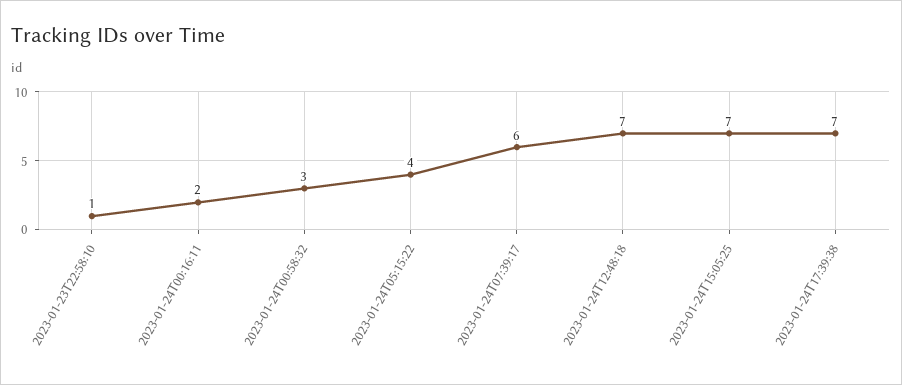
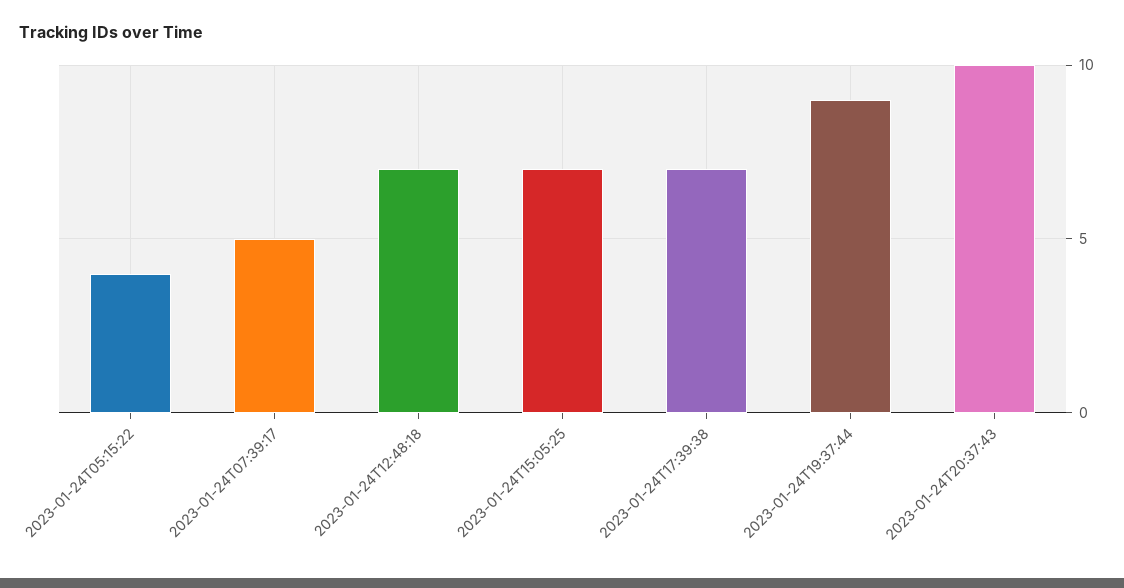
2023-01-23T22:58:10: 1 -> none
2023-01-24T00:16:11: 2 -> none
2023-01-24T00:58:32: 3 -> none
2023-01-24T07:39:17: 6 -> 5
2023-01-24T19:37:44: none -> 9
2023-01-24T20:37:43: none -> 10

